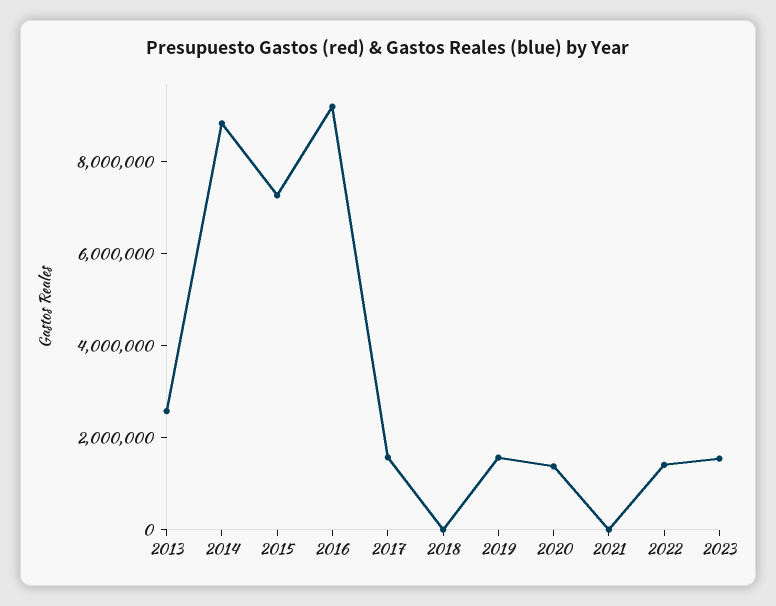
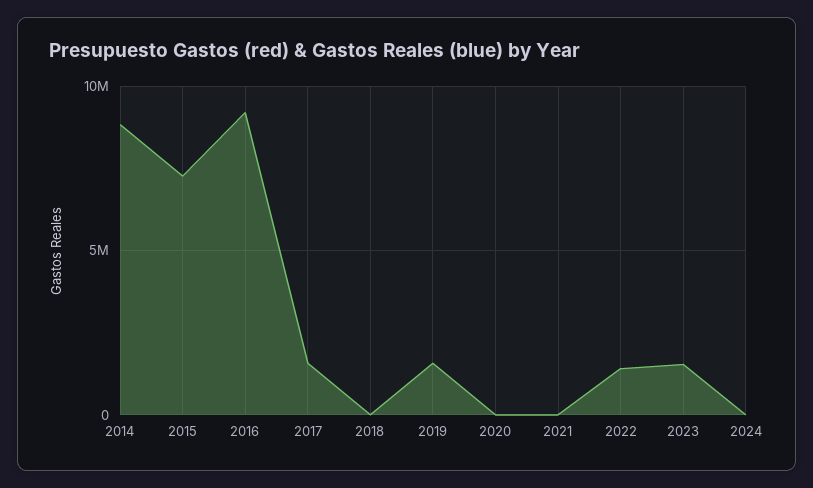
2013: 2500000 -> none
2020: 1500000 -> 0
2024: none -> 0

